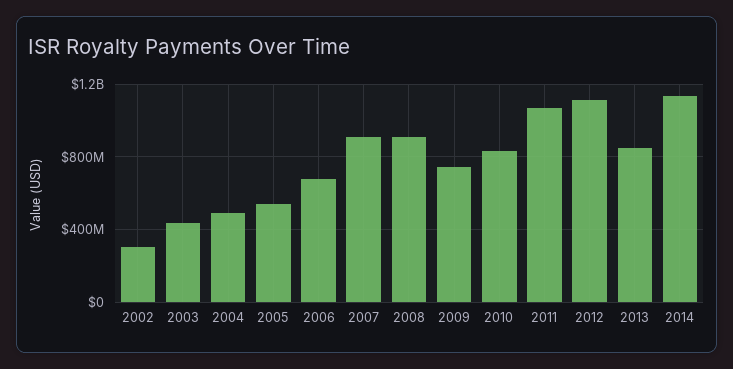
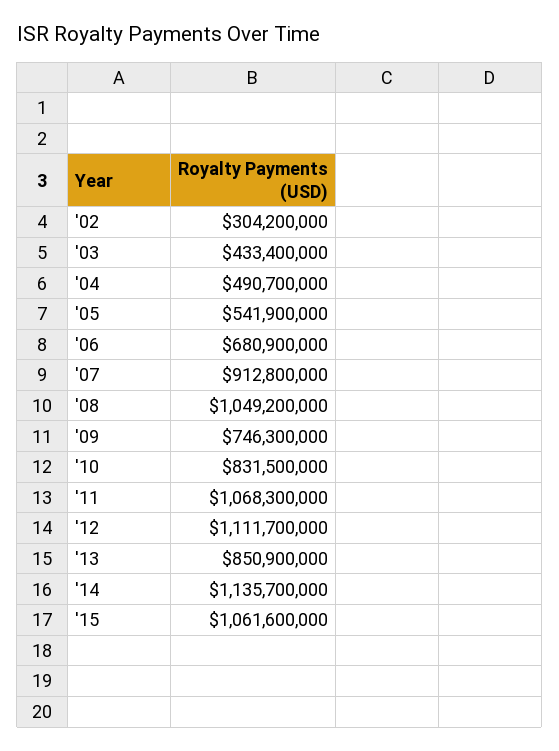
2008: 900000000 -> 1049200000
'15: none -> 1061600000

